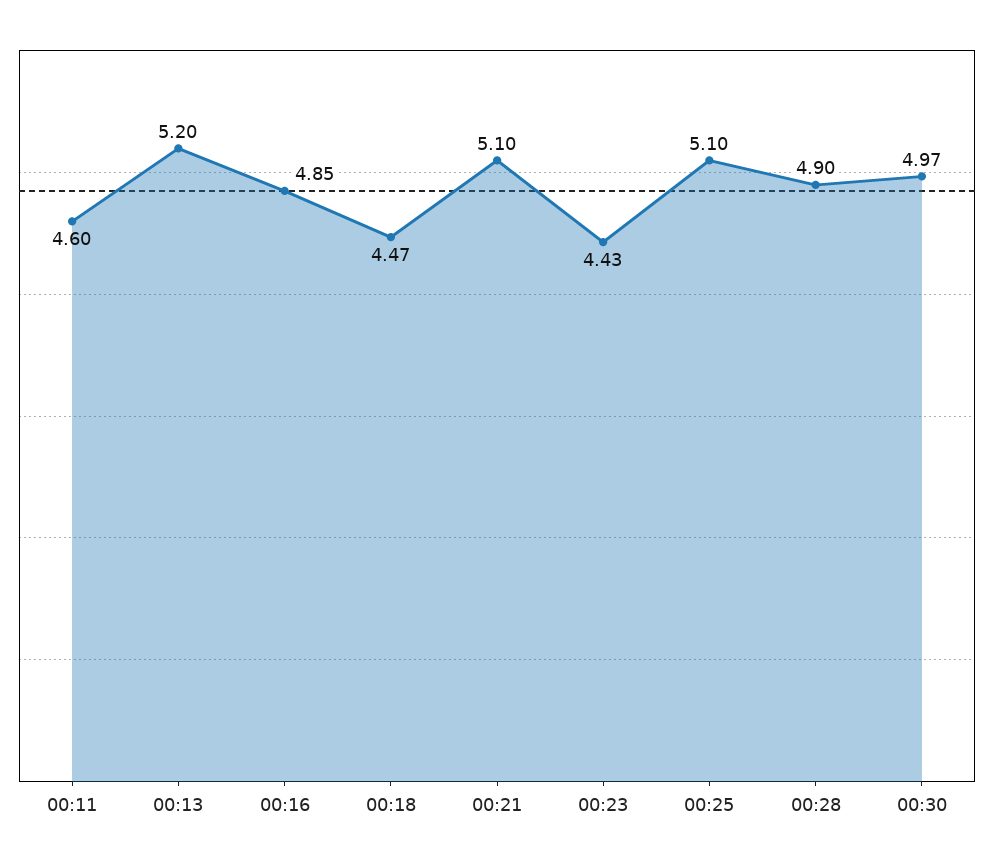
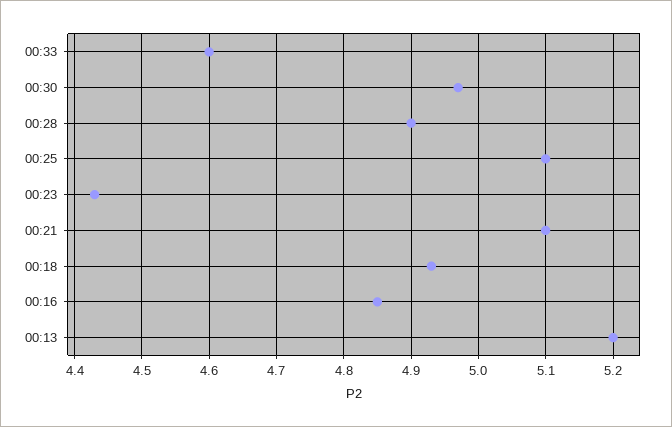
00:11: 4.6 -> none
00:18: 4.47 -> 4.93
00:33: none -> 4.6

